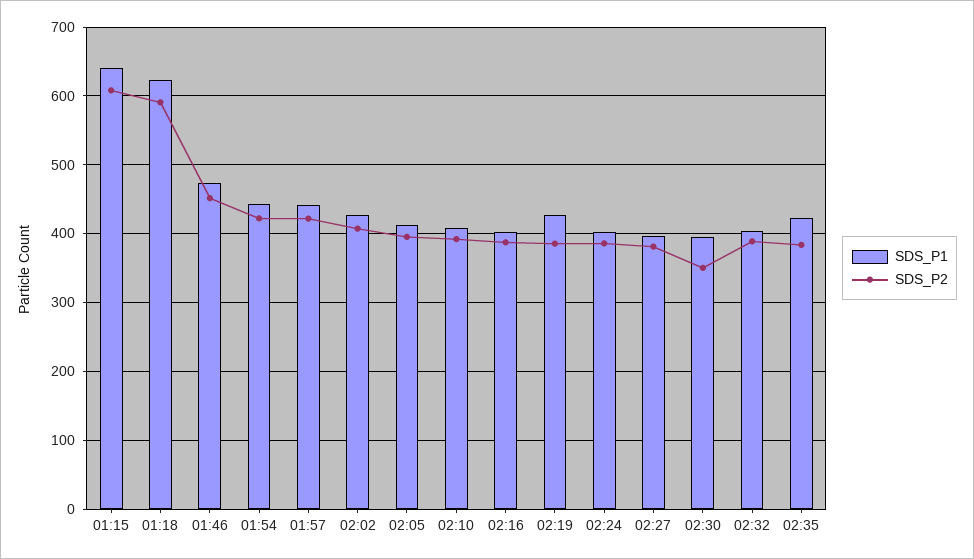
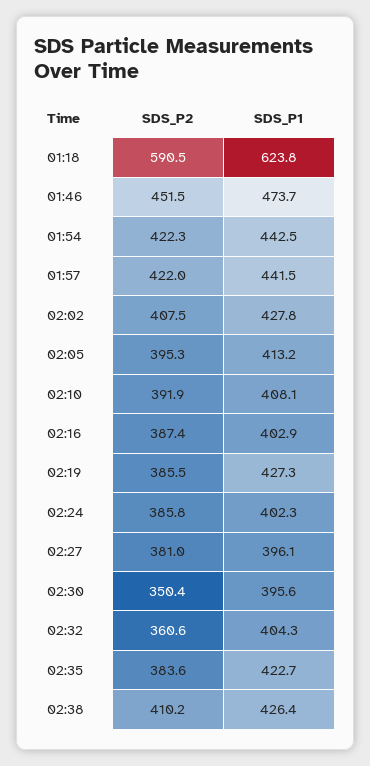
SDS_P1, 01:15: 640 -> none
SDS_P2, 01:15: 610 -> none
SDS_P2, 02:32: 390 -> 360.6
SDS_P2, 02:38: none -> 410.2
SDS_P1, 02:38: none -> 426.4

